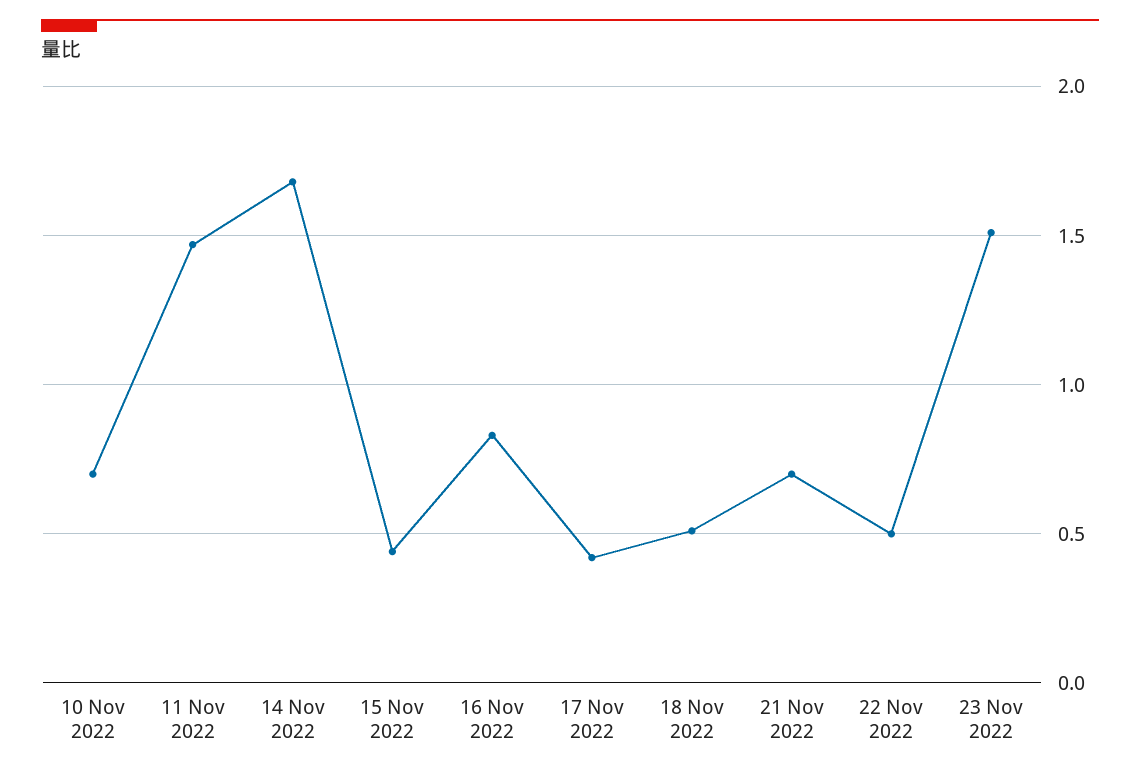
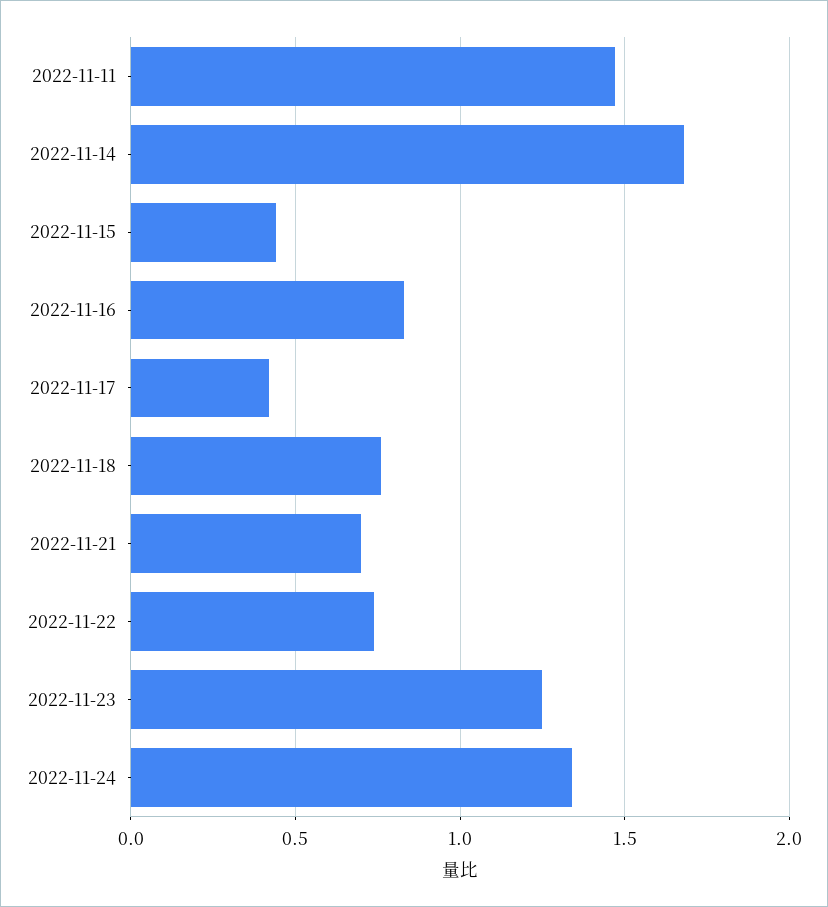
10 Nov 2022: 0.7 -> none
18 Nov 2022: 0.5 -> 0.75
22 Nov 2022: 0.5 -> 0.75
23 Nov 2022: 1.5 -> 1.25
2022-11-24: none -> 1.35

